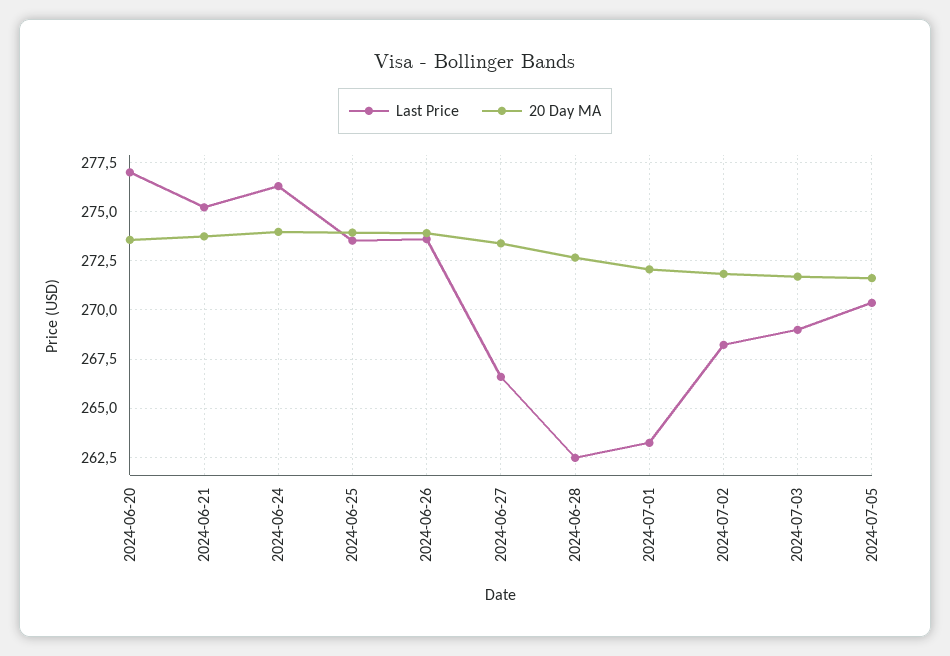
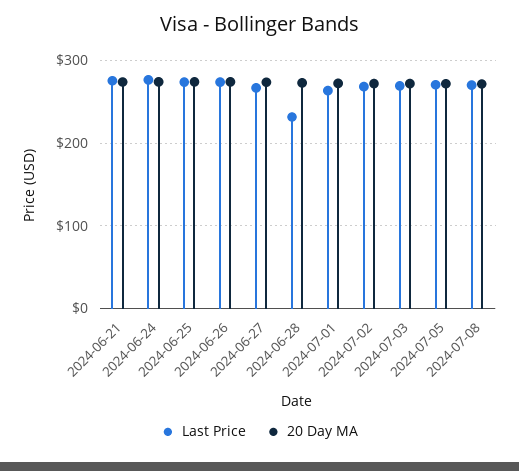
Last Price, 2024-06-20: 277 -> none
20 Day MA, 2024-06-20: 273.5 -> none
Last Price, 2024-06-28: 262.5 -> 230
Last Price, 2024-07-08: none -> 270
20 Day MA, 2024-07-08: none -> 270

